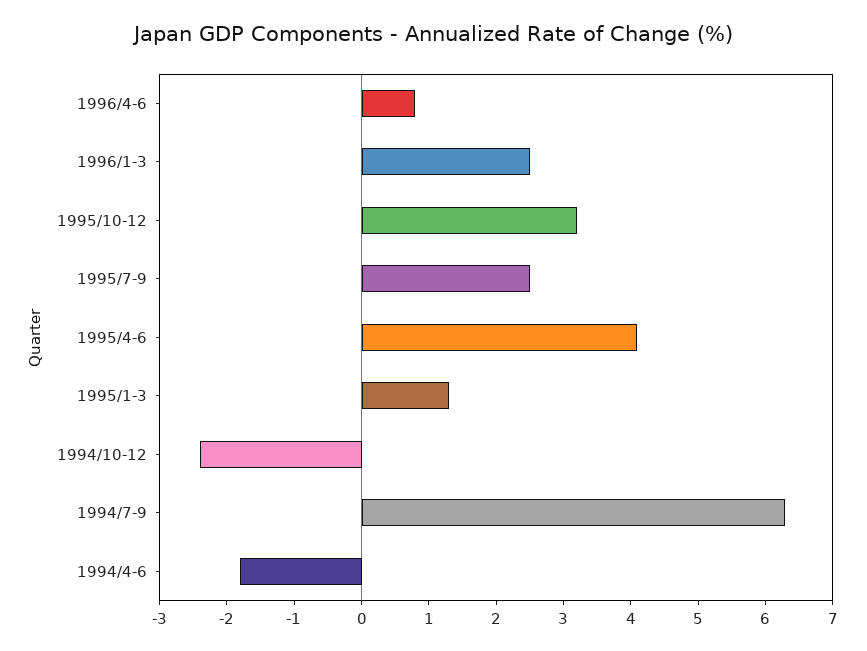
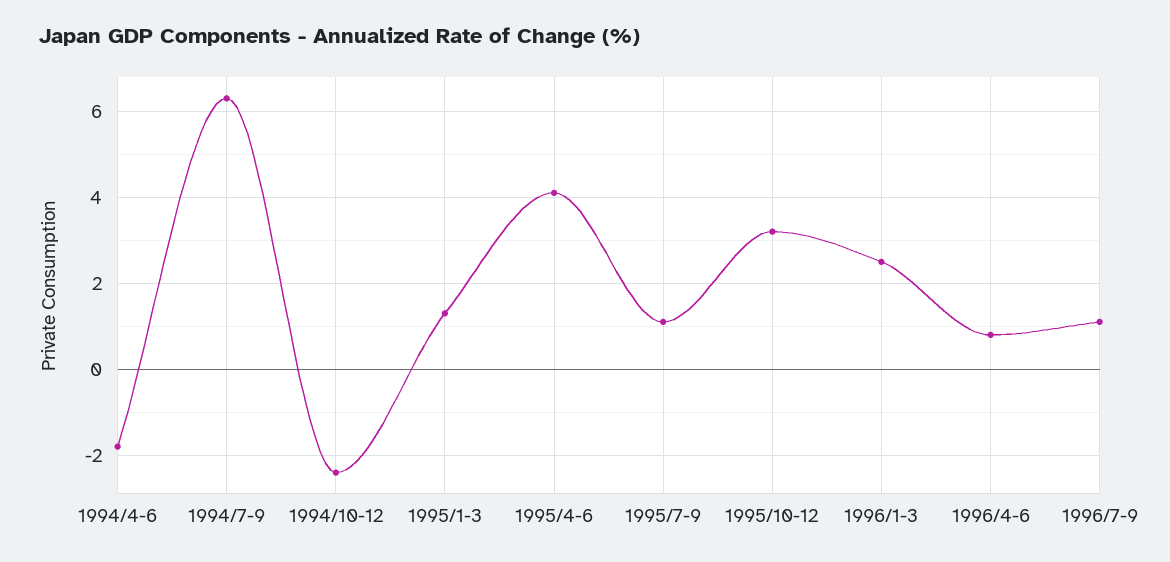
1995/7-9: 2.5 -> 1
1996/7-9: none -> 1

